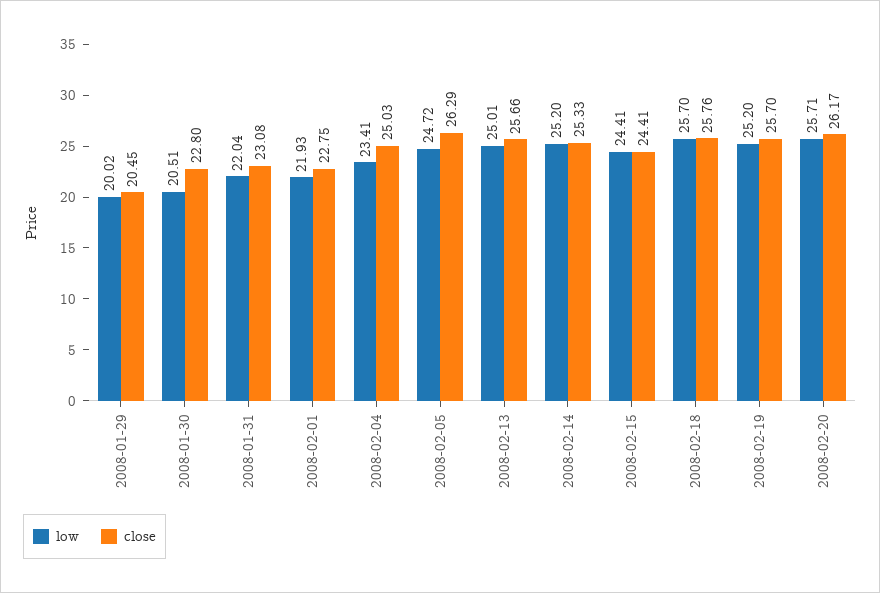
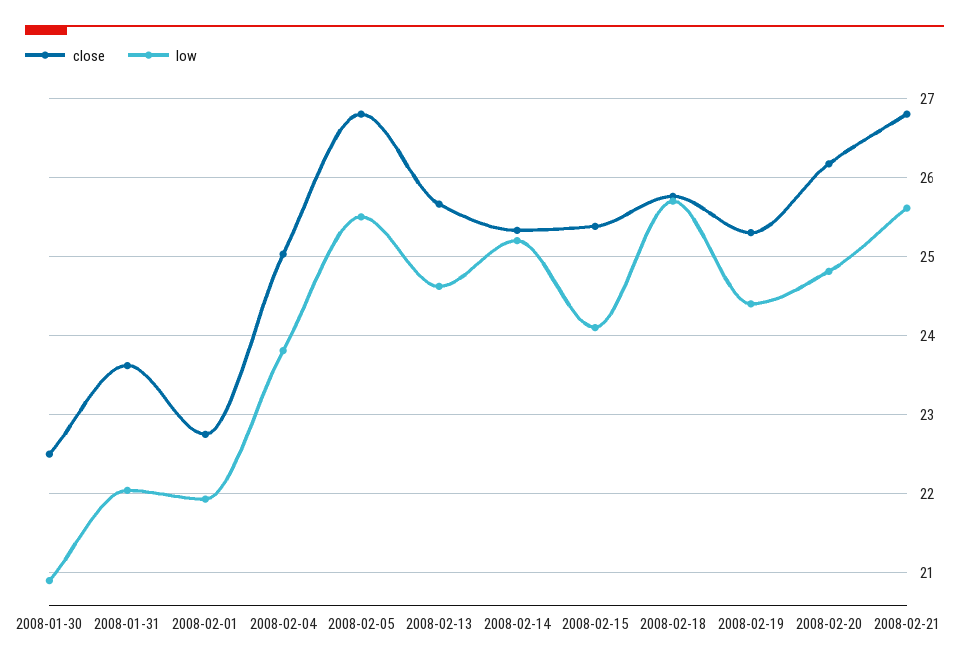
low, 2008-01-29: 20.02 -> none
close, 2008-01-29: 20.45 -> none
low, 2008-01-30: 20.51 -> 20.9
close, 2008-01-30: 22.8 -> 22.5
close, 2008-01-31: 23.08 -> 23.6
low, 2008-02-04: 23.41 -> 23.8
low, 2008-02-05: 24.72 -> 25.5
close, 2008-02-05: 26.29 -> 26.8
low, 2008-02-13: 25.01 -> 24.6
low, 2008-02-15: 24.41 -> 24.1
close, 2008-02-15: 24.41 -> 25.4
low, 2008-02-19: 25.2 -> 24.4
close, 2008-02-19: 25.7 -> 25.3
low, 2008-02-20: 25.71 -> 24.8
close, 2008-02-21: none -> 26.8
low, 2008-02-21: none -> 25.6

